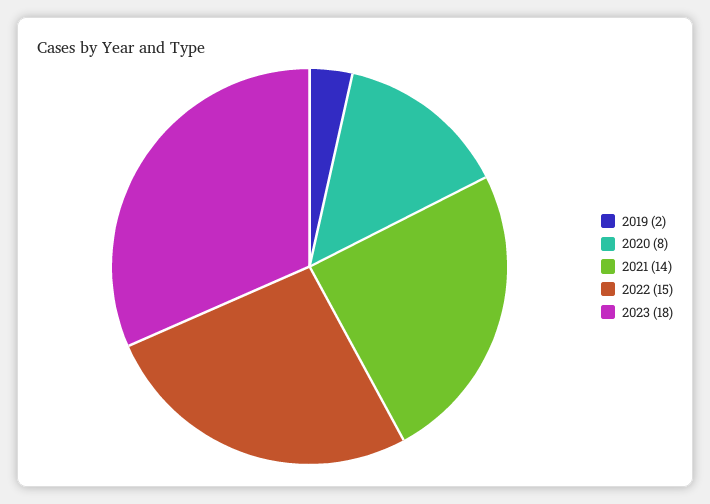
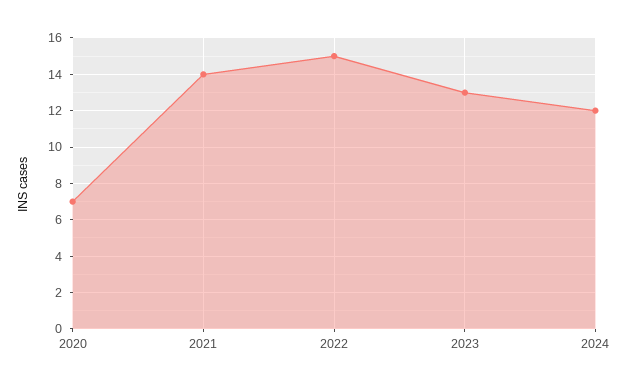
2019: 2 -> none
2020: 8 -> 7
2023: 18 -> 13
2024: none -> 12

